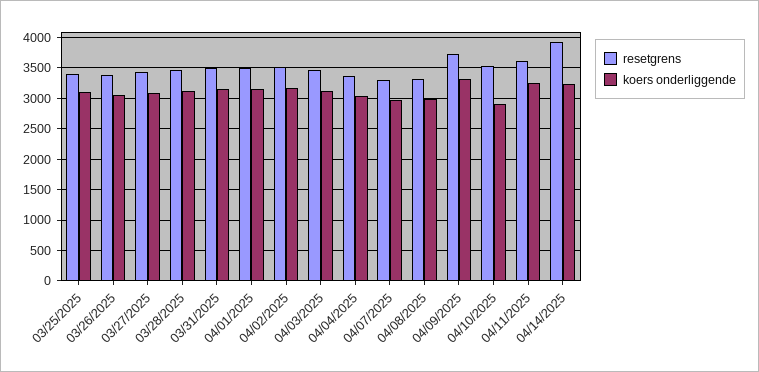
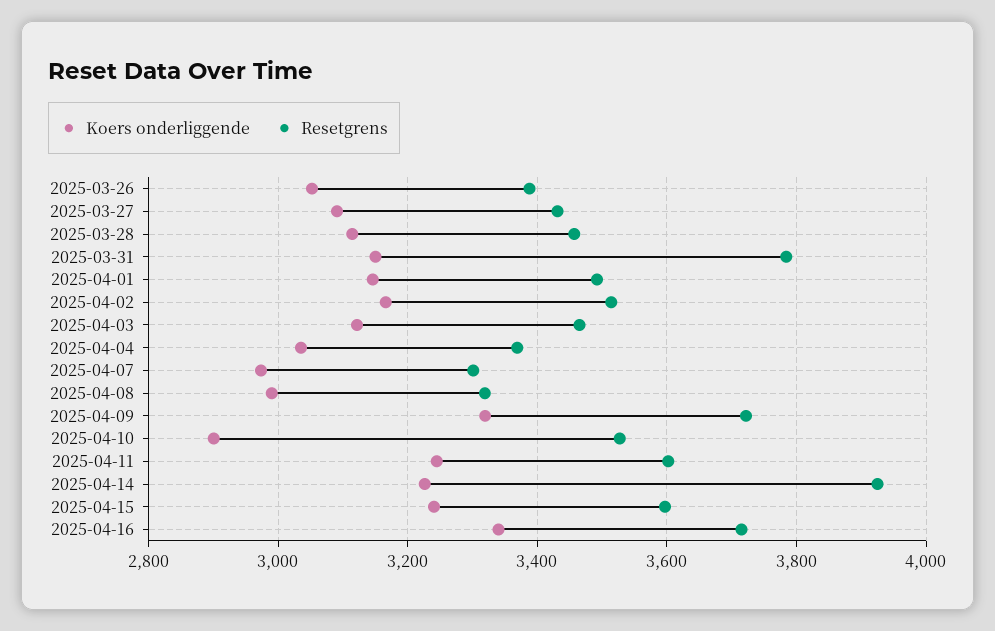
resetgrens, 03/25/2025: 3400 -> none
koers onderliggende, 03/25/2025: 3100 -> none
resetgrens, 03/31/2025: 3500 -> 3780
koers onderliggende, 2025-04-15: none -> 3240
resetgrens, 2025-04-15: none -> 3600
koers onderliggende, 2025-04-16: none -> 3340
resetgrens, 2025-04-16: none -> 3720

